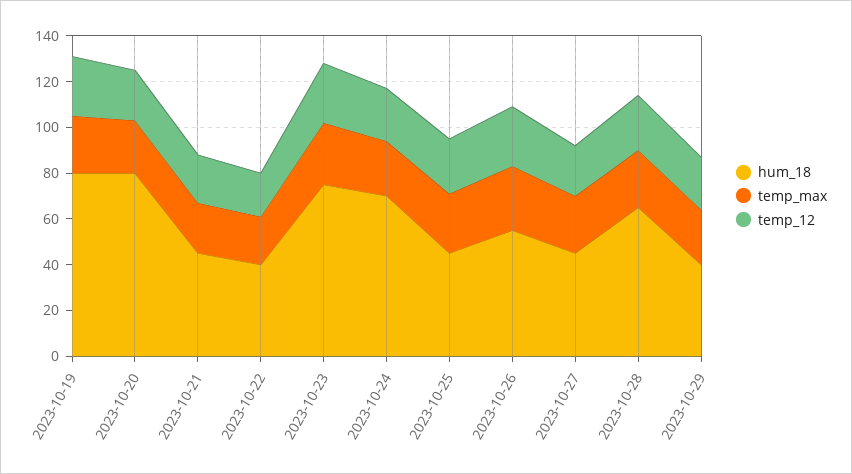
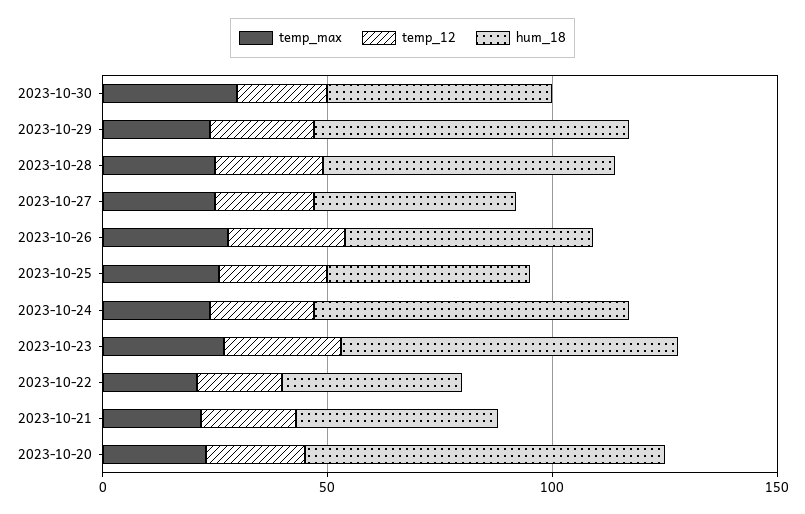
hum_18, 2023-10-19: 80 -> none
temp_max, 2023-10-19: 25 -> none
temp_12, 2023-10-19: 25 -> none
hum_18, 2023-10-29: 40 -> 70
temp_max, 2023-10-30: none -> 30
temp_12, 2023-10-30: none -> 20
hum_18, 2023-10-30: none -> 50

